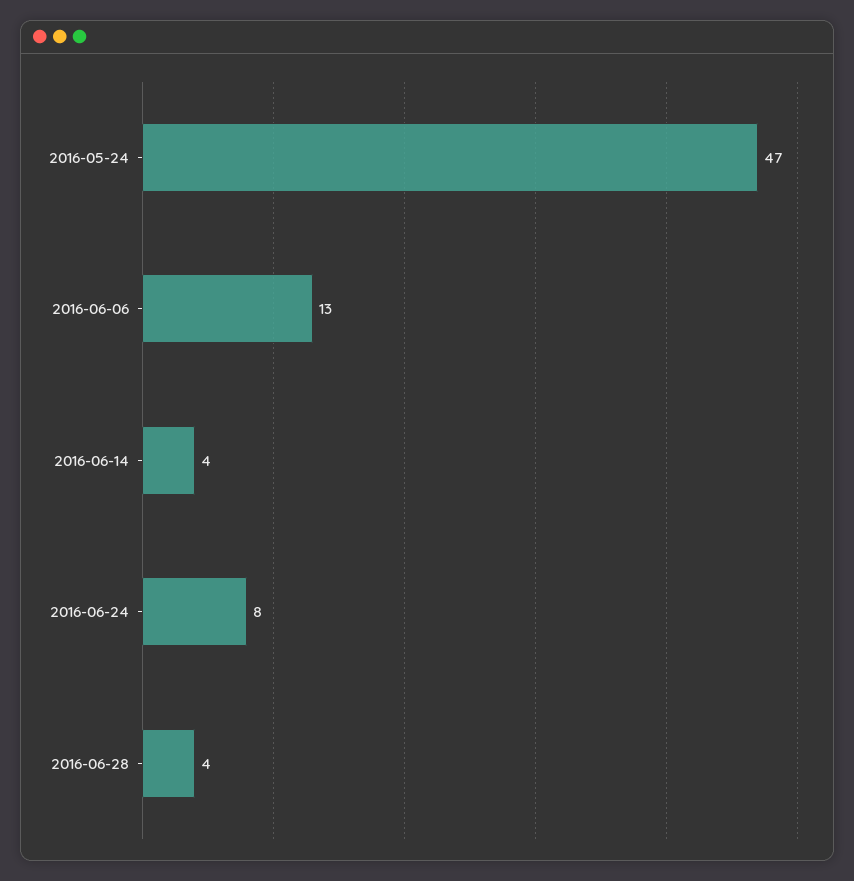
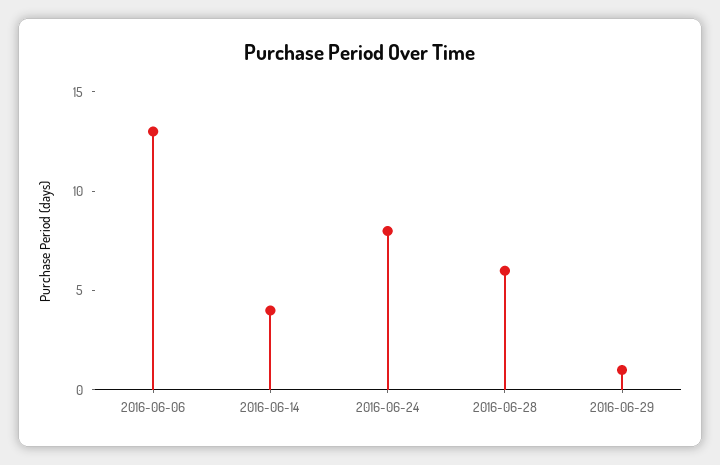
2016-05-24: 47 -> none
2016-06-28: 4 -> 6
2016-06-29: none -> 1

